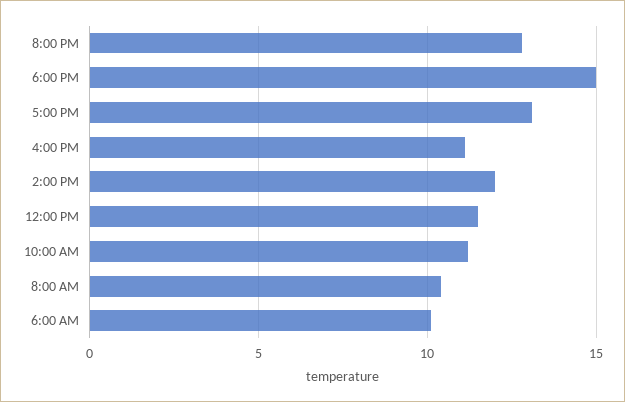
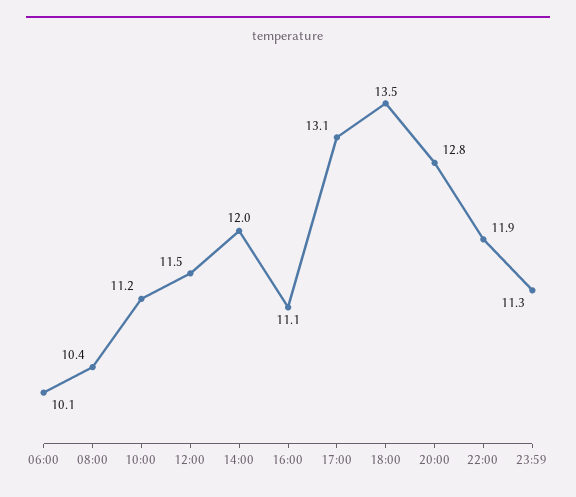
6:00 PM: 15 -> 13.5
22:00: none -> 11.9
23:59: none -> 11.3

